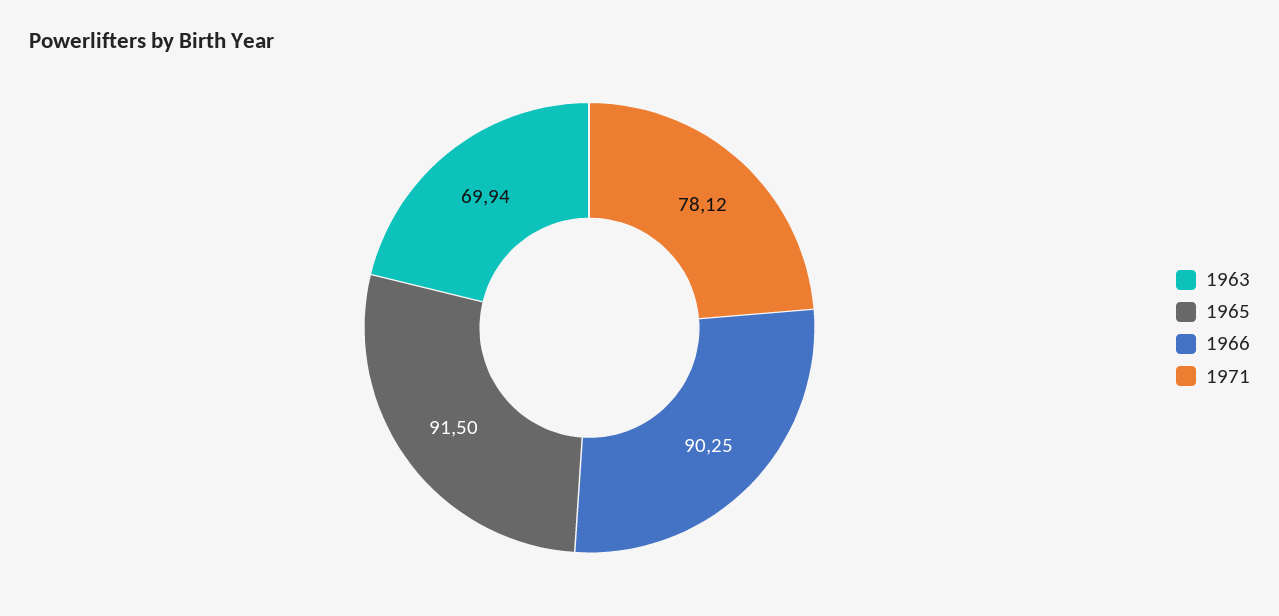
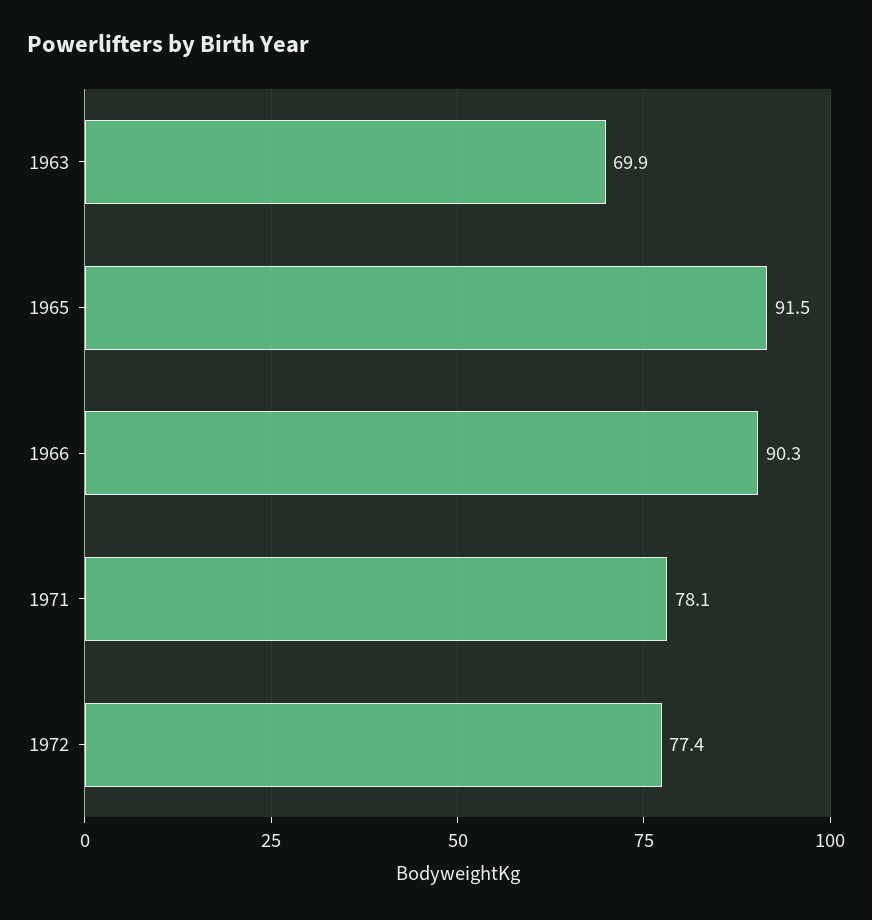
1972: none -> 77.4

